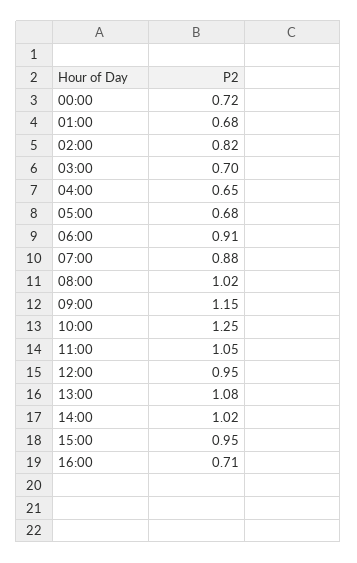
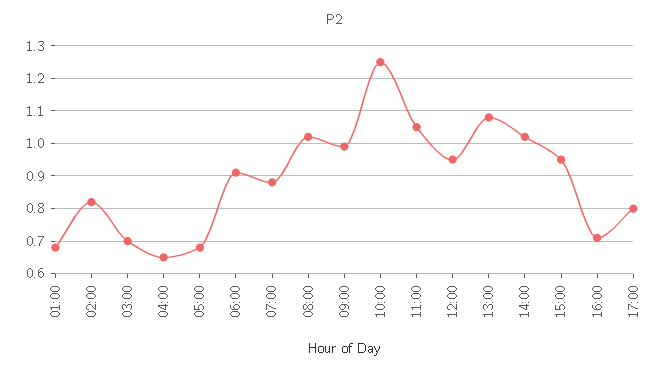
00:00: 0.72 -> none
09:00: 1.15 -> 1
17:00: none -> 0.8

